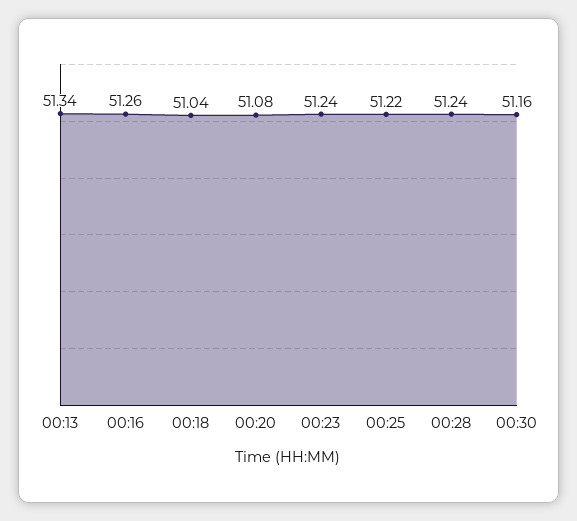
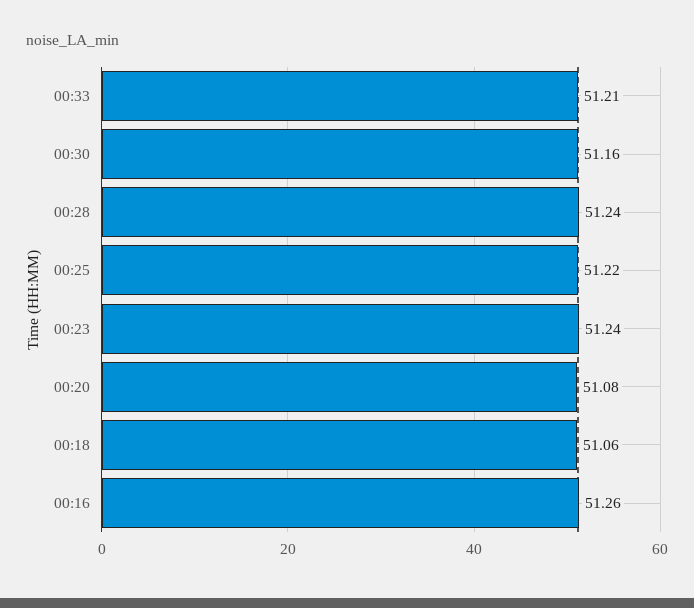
00:13: 51.34 -> none
00:18: 51.04 -> 51.06
00:33: none -> 51.21

